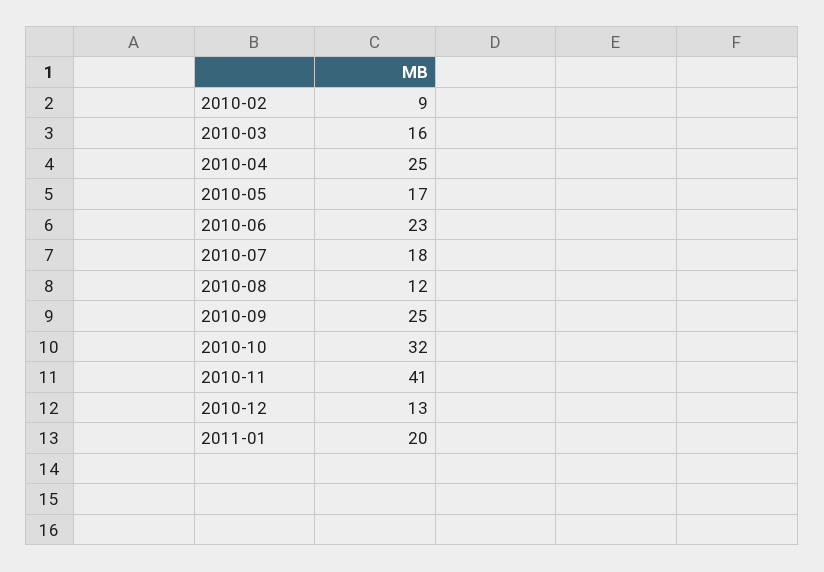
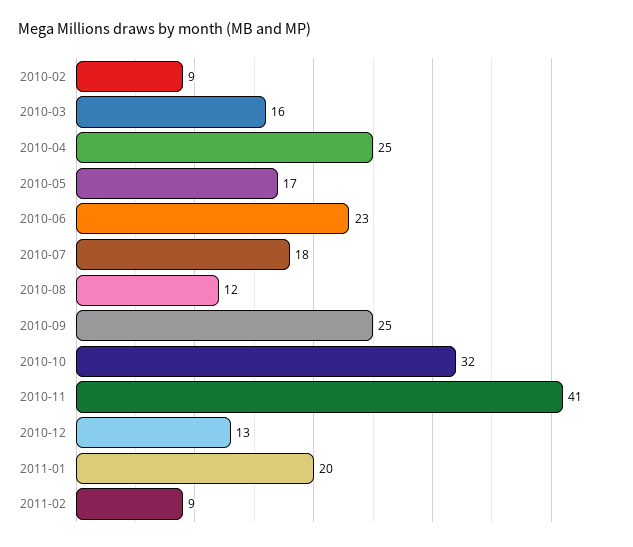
2011-02: none -> 9

